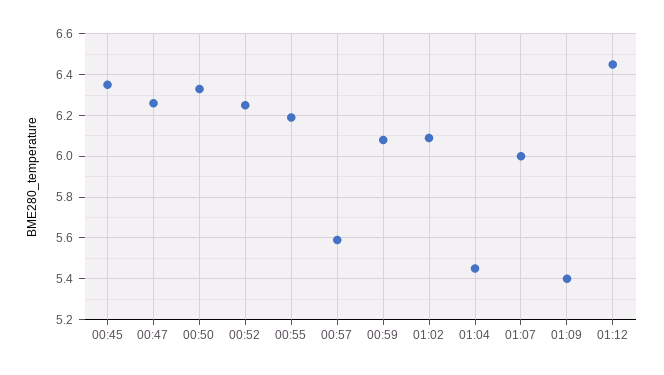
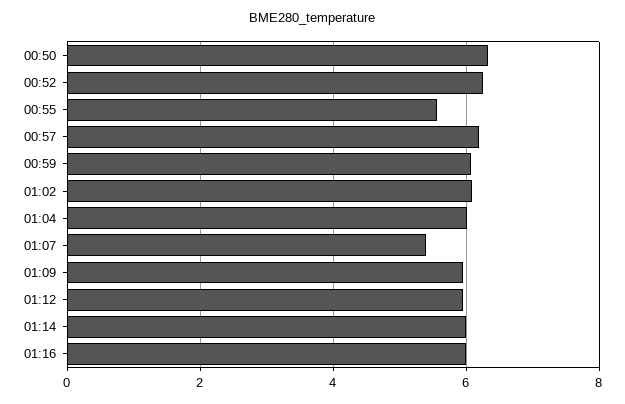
00:45: 6.35 -> none
00:47: 6.25 -> none
00:55: 6.2 -> 5.6
00:57: 5.6 -> 6.2
01:04: 5.45 -> 6
01:07: 6 -> 5.4
01:09: 5.4 -> 6
01:12: 6.45 -> 6
01:14: none -> 6
01:16: none -> 6

